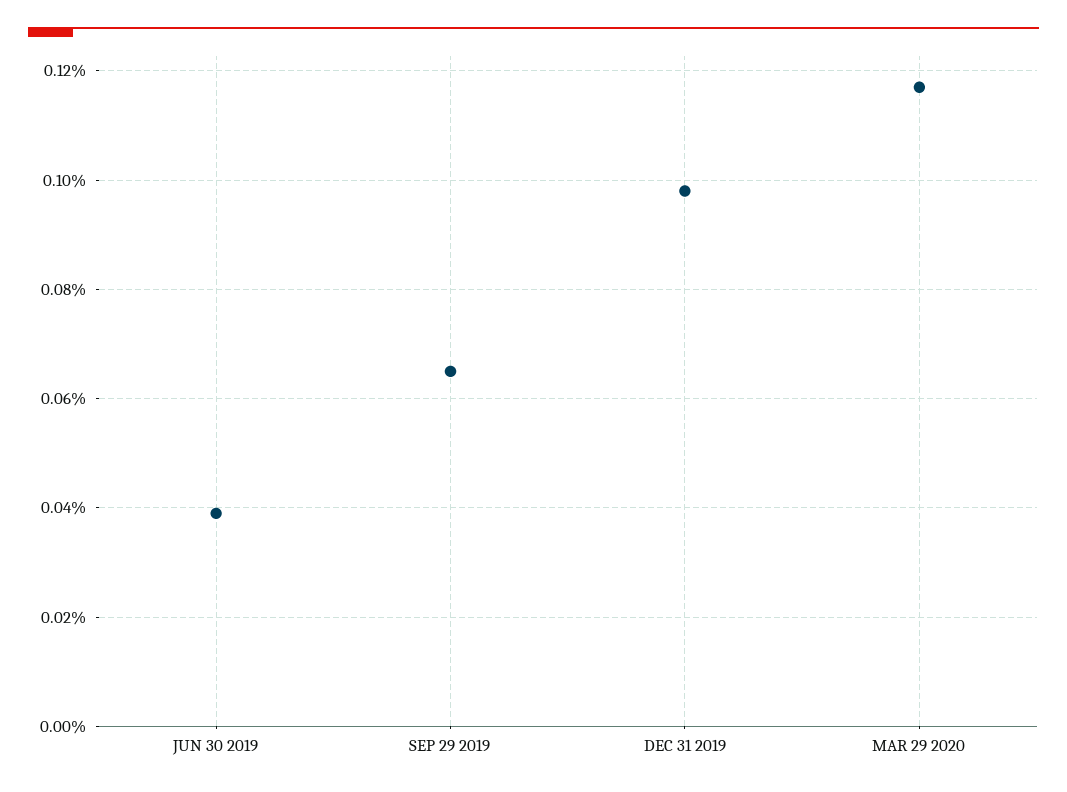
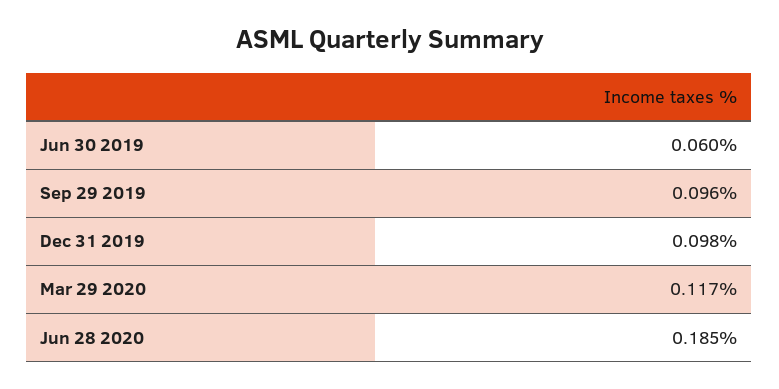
JUN 30 2019: 0.04 -> 0.06
SEP 29 2019: 0.065 -> 0.096
Jun 28 2020: none -> 0.185

